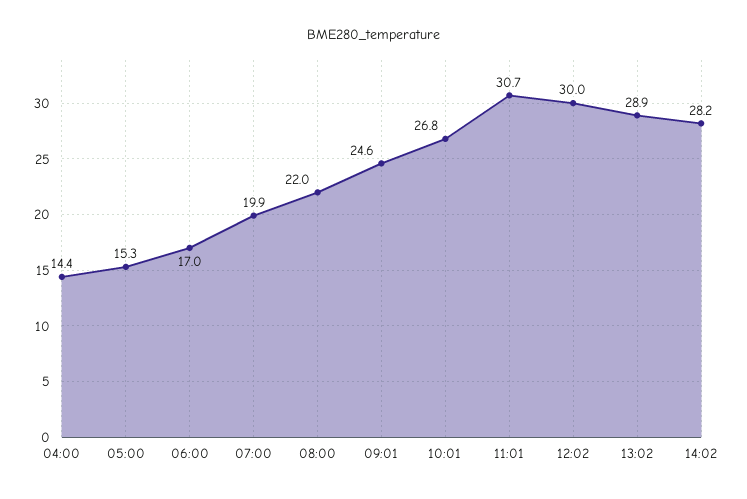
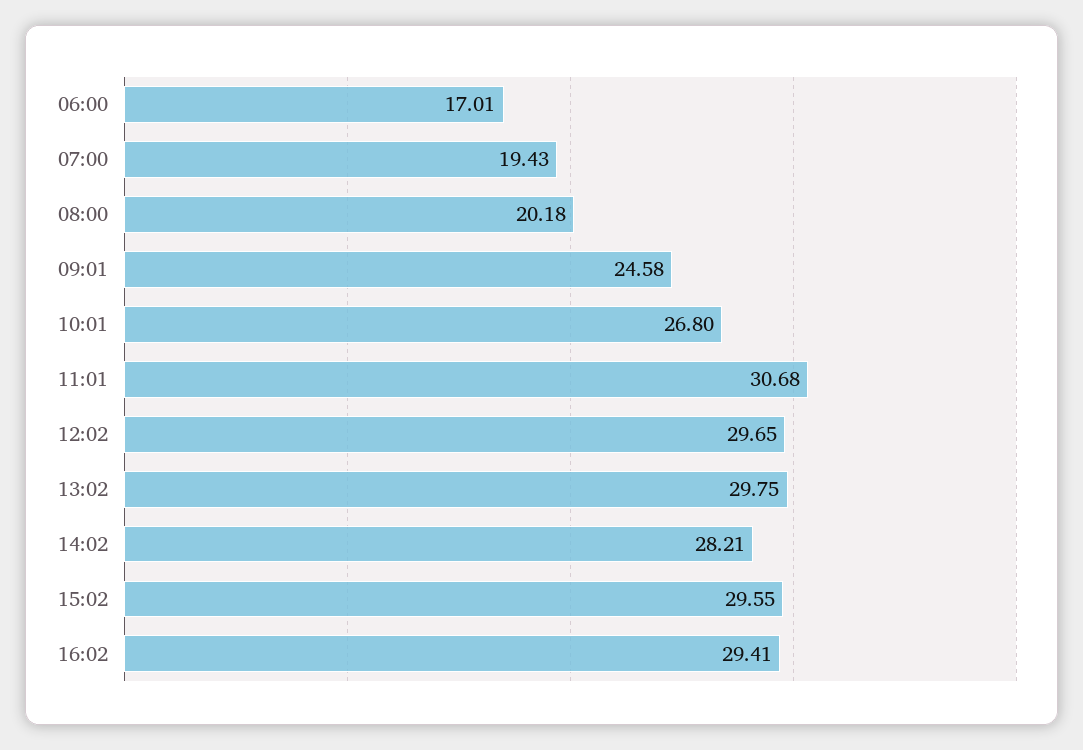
04:00: 14.4 -> none
05:00: 15.3 -> none
07:00: 19.9 -> 19.43
08:00: 22 -> 20.18
12:02: 30 -> 29.65
13:02: 28.9 -> 29.75
15:02: none -> 29.55
16:02: none -> 29.41

